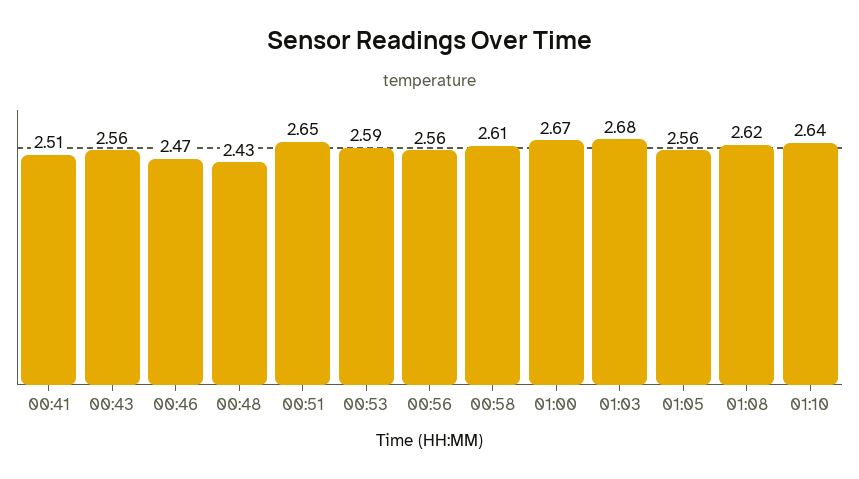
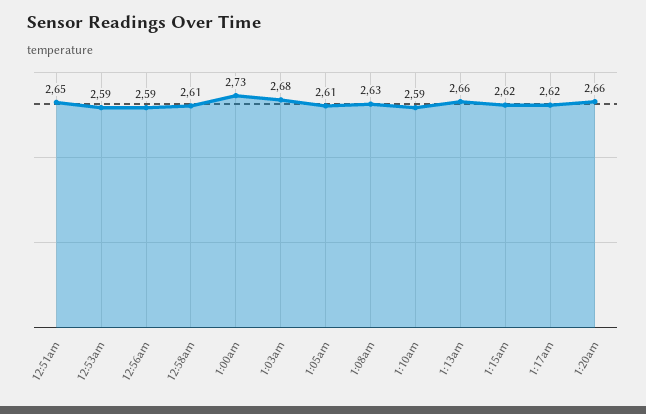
00:41: 2.51 -> none
00:43: 2.56 -> none
00:46: 2.47 -> none
00:48: 2.43 -> none
00:56: 2.56 -> 2.59
01:00: 2.67 -> 2.73
01:05: 2.56 -> 2.61
01:08: 2.62 -> 2.63
01:10: 2.64 -> 2.59
1:13am: none -> 2.66
1:15am: none -> 2.62
1:17am: none -> 2.62
1:20am: none -> 2.66

